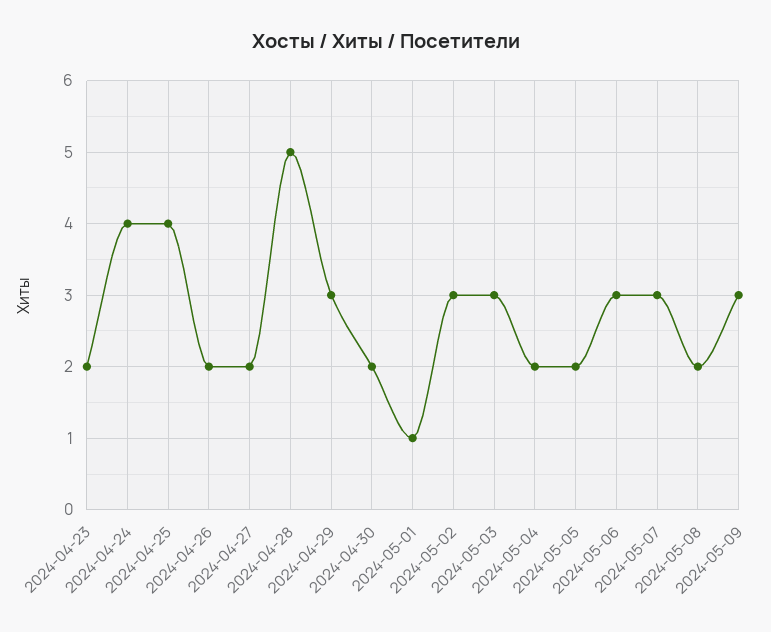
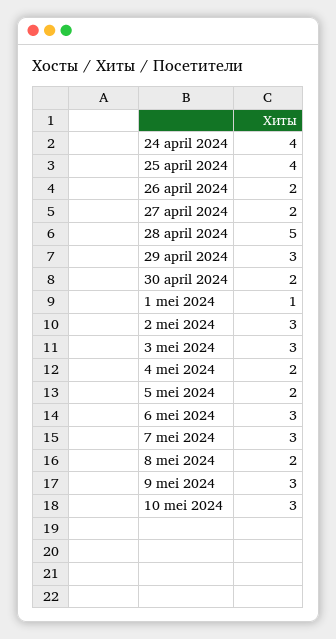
2024-04-23: 2 -> none
10 mei 2024: none -> 3

